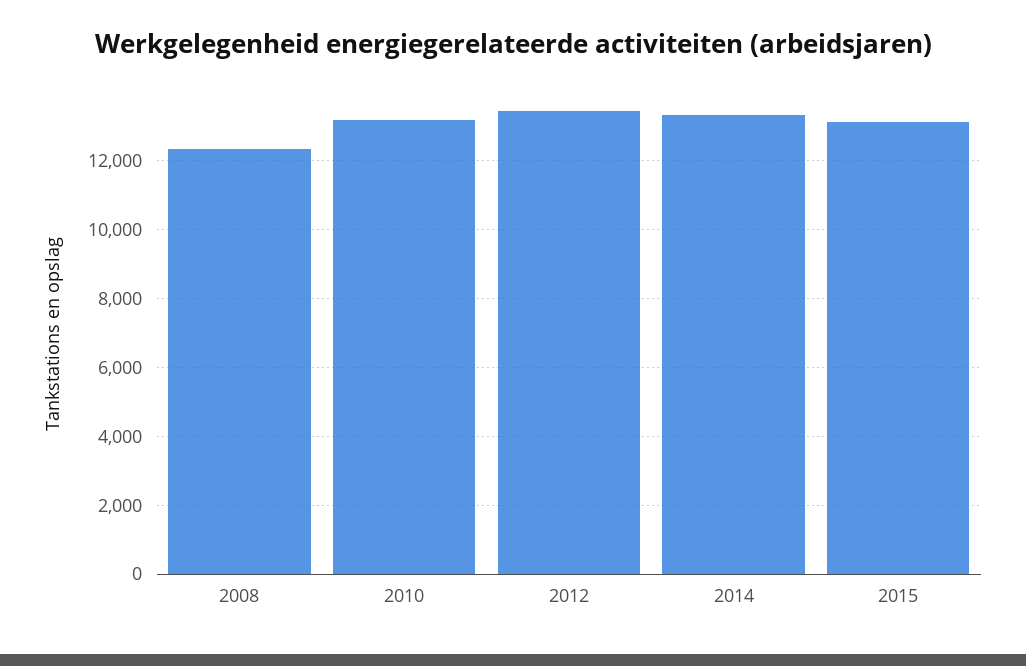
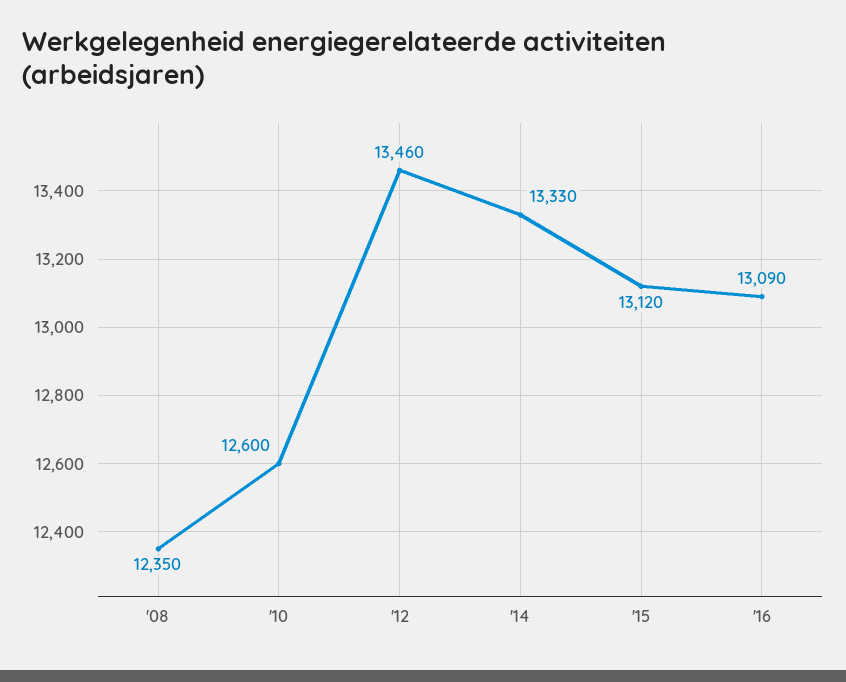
2010: 13200 -> 12600
'16: none -> 13090

